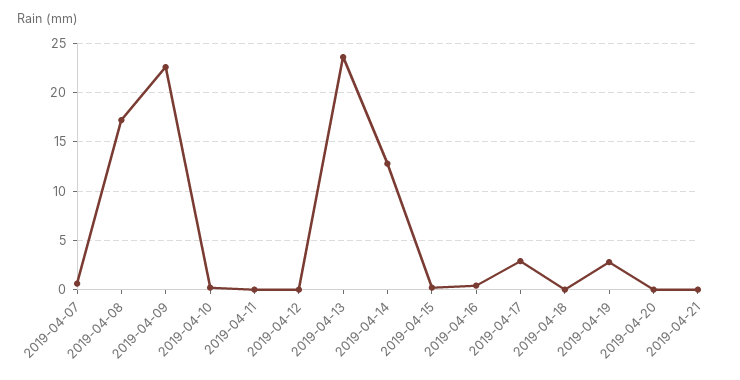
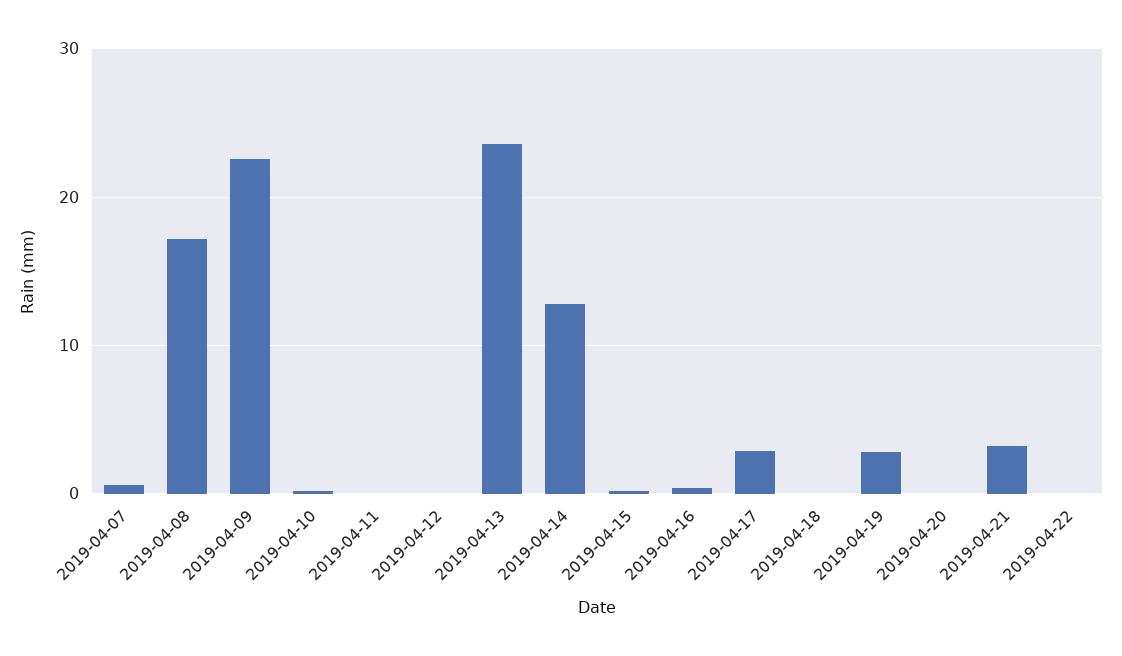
2019-04-21: 0 -> 3
2019-04-22: none -> 0

